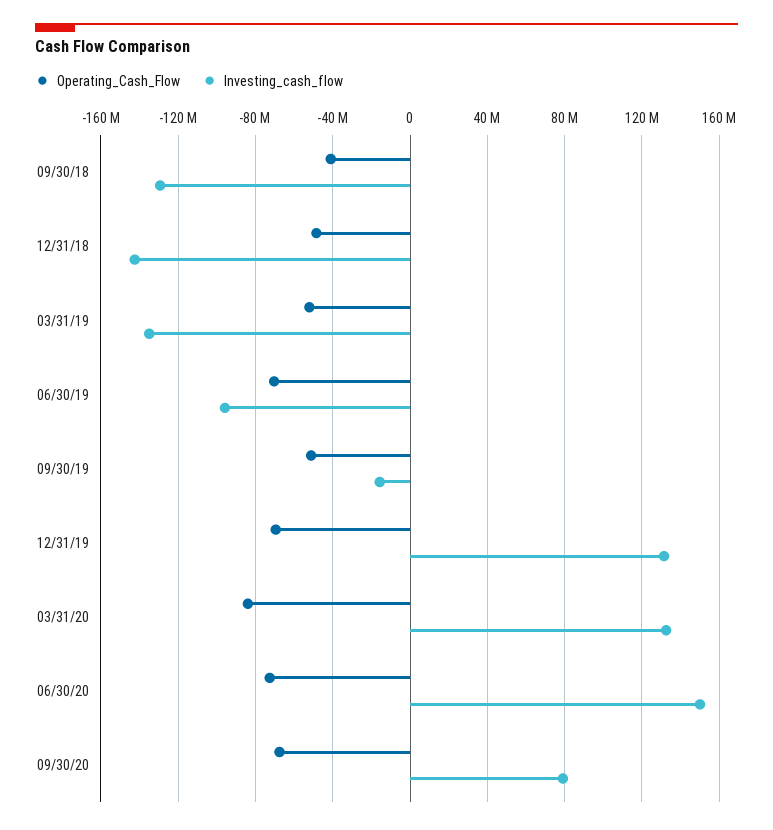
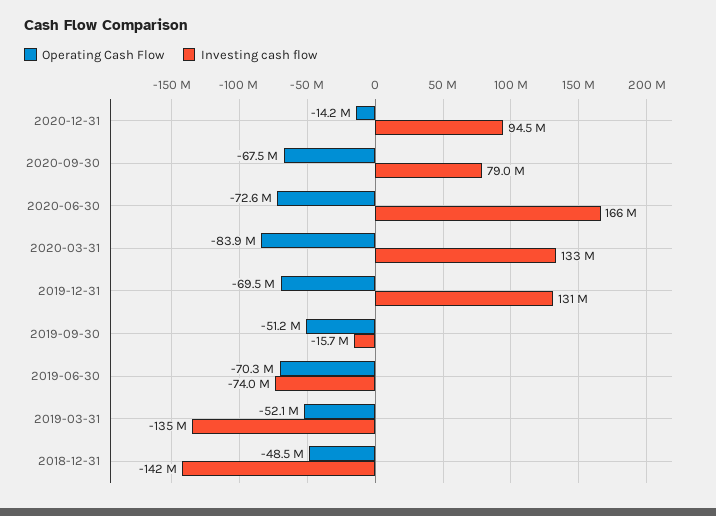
Operating_Cash_Flow, 09/30/18: -40000000 -> none
Investing_cash_flow, 09/30/18: -130000000 -> none
Investing_cash_flow, 06/30/19: -95000000 -> -74000000
Investing_cash_flow, 06/30/20: 150000000 -> 166000000
Operating_Cash_Flow, 2020-12-31: none -> -14200000
Investing_cash_flow, 2020-12-31: none -> 94500000

